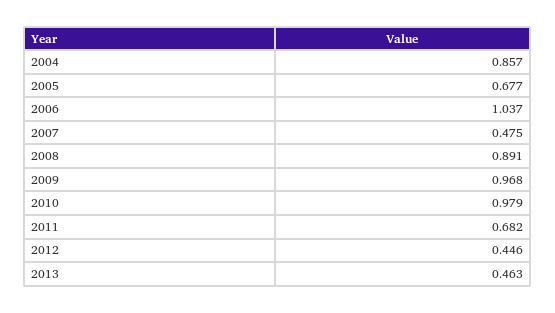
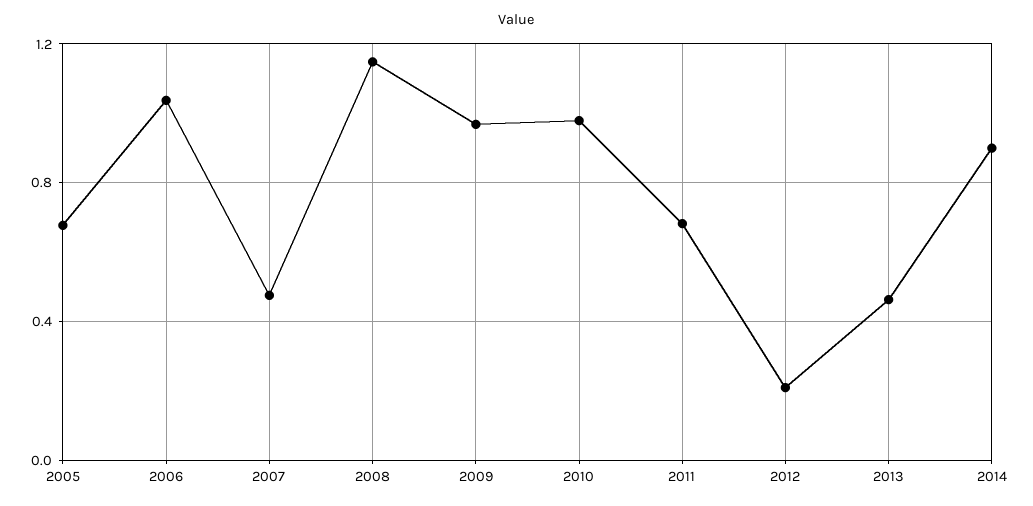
2004: 0.857 -> none
2008: 0.891 -> 1.15
2012: 0.446 -> 0.2
2014: none -> 0.9

